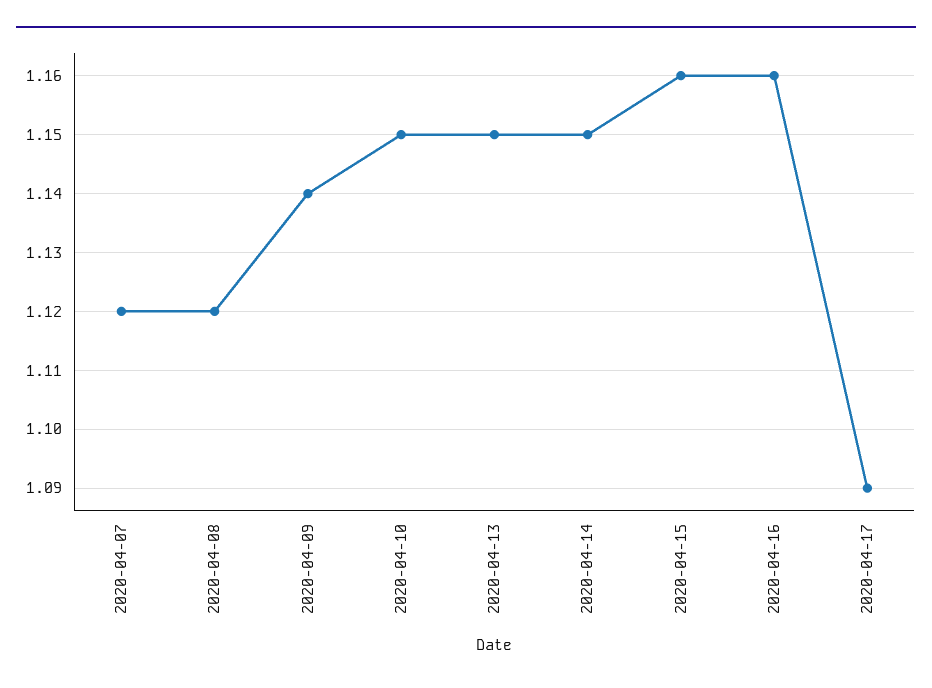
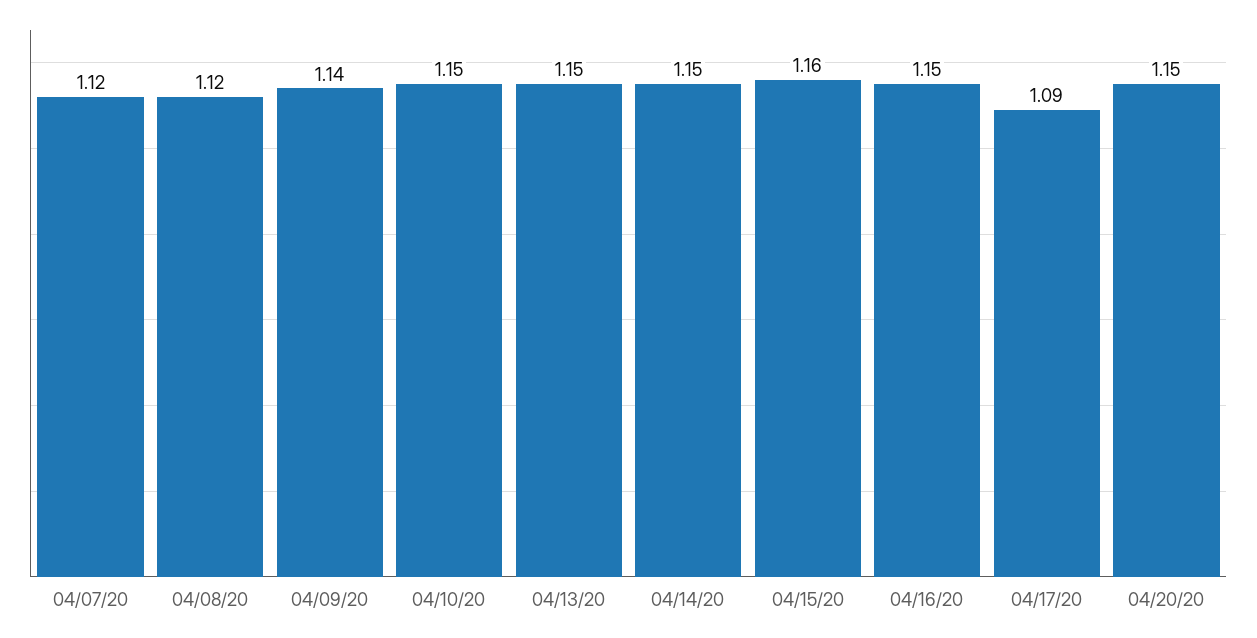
2020-04-16: 1.16 -> 1.15
04/20/20: none -> 1.15

